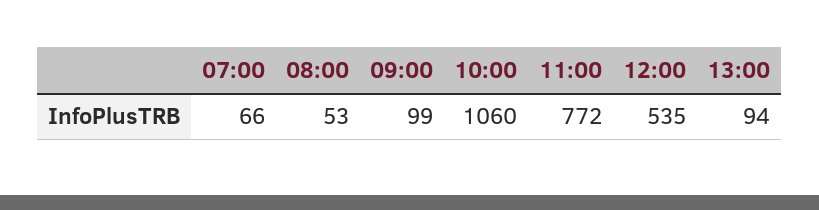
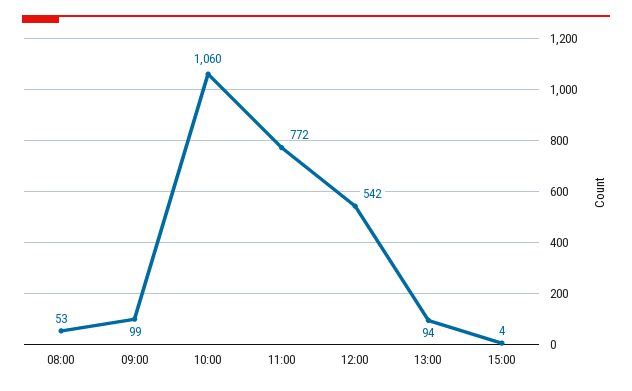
07:00: 66 -> none
12:00: 535 -> 542
15:00: none -> 4

